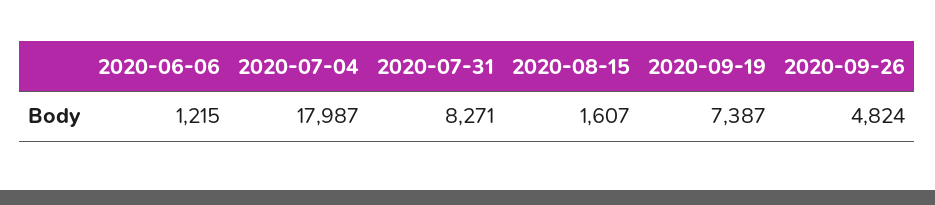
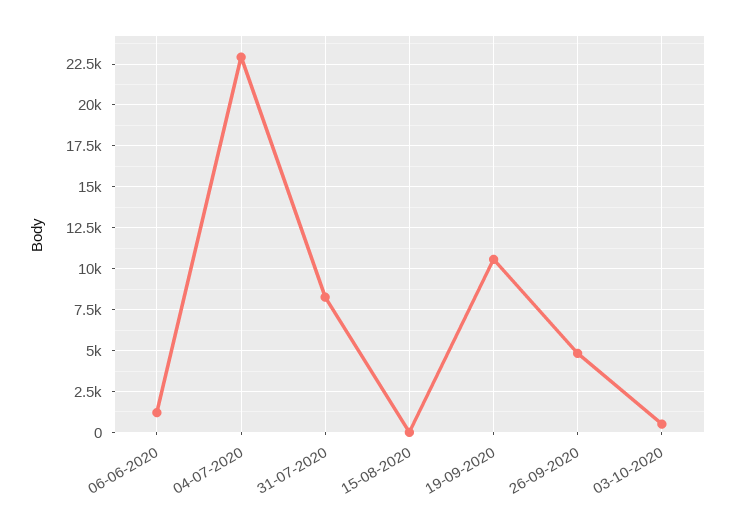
2020-07-04: 17987 -> 23000
2020-08-15: 1607 -> 0
2020-09-19: 7387 -> 10500
03-10-2020: none -> 500

